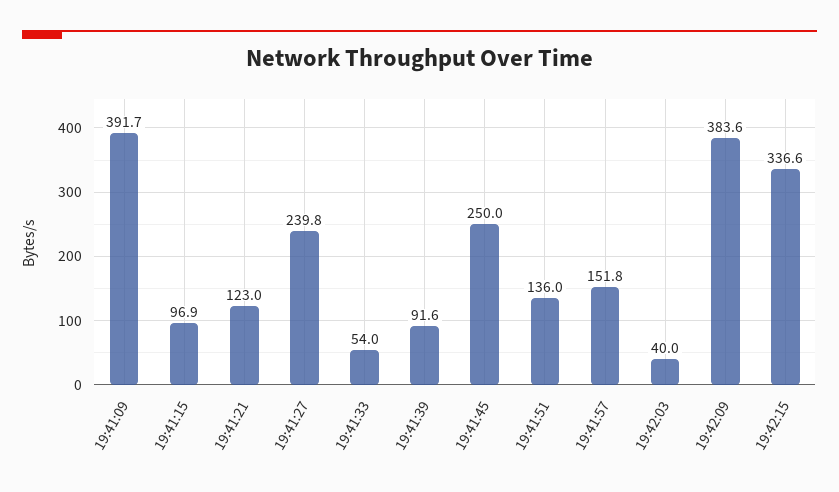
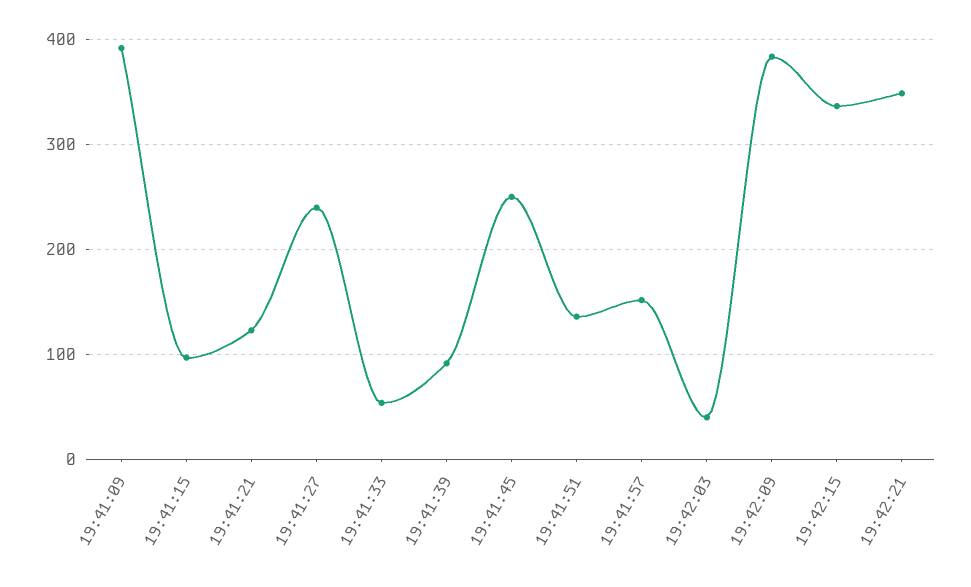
19:42:21: none -> 350

